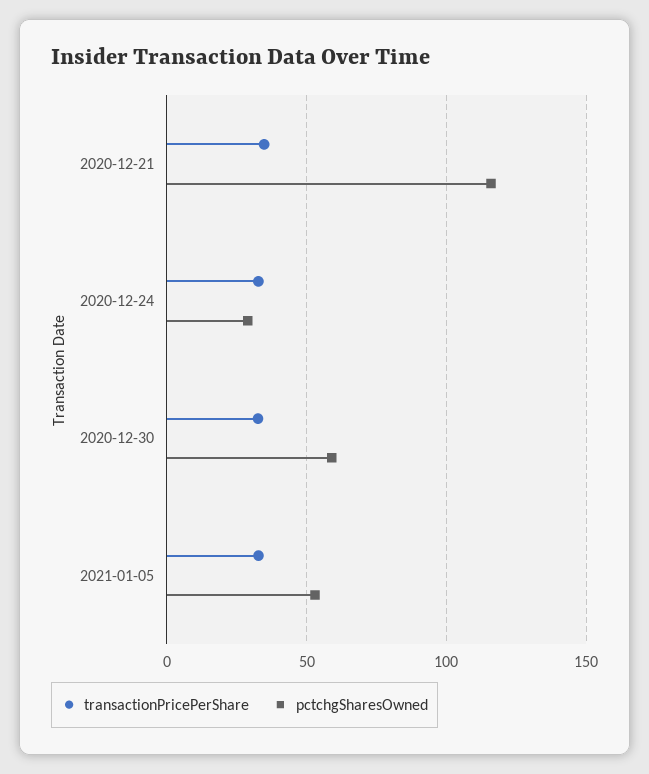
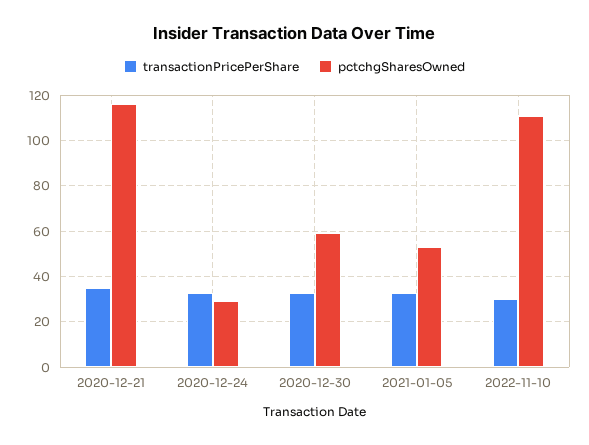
transactionPricePerShare, 2022-11-10: none -> 30
pctchgSharesOwned, 2022-11-10: none -> 110

